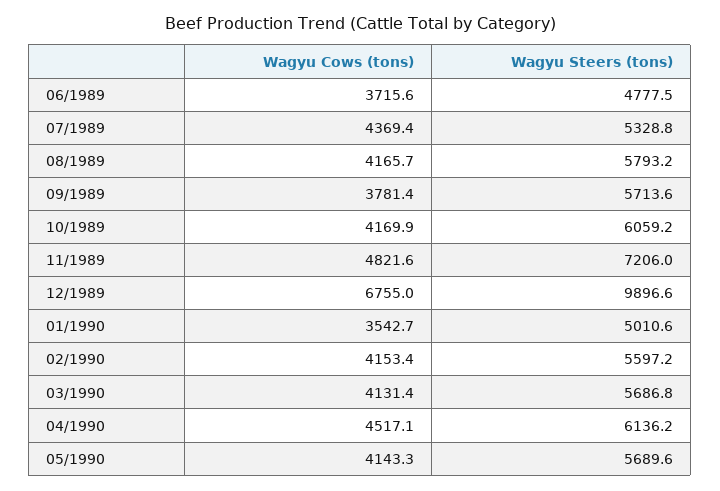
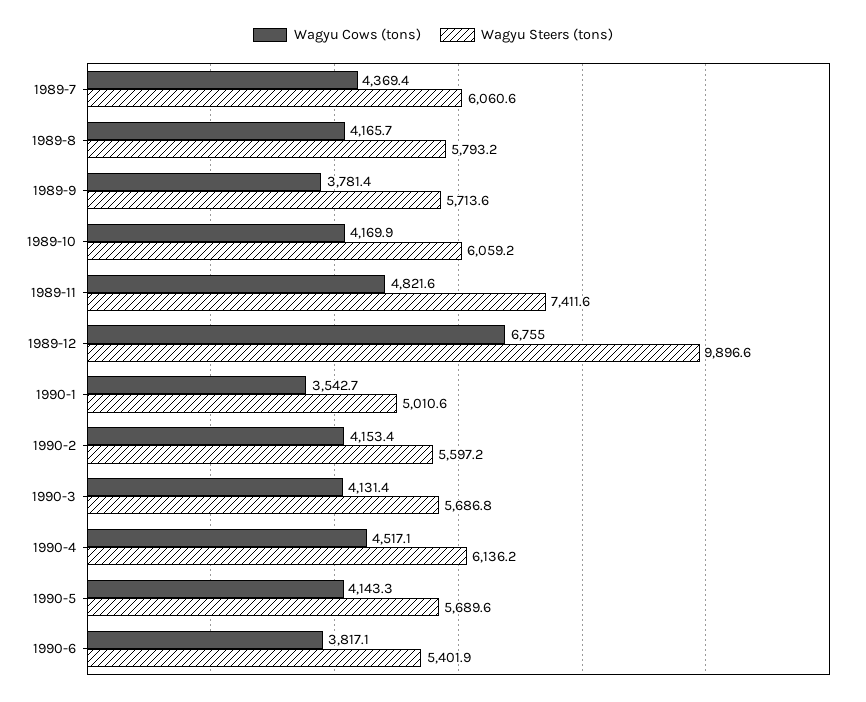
Wagyu Cows (tons), 06/1989: 3715.6 -> none
Wagyu Steers (tons), 06/1989: 4777.5 -> none
Wagyu Steers (tons), 07/1989: 5328.8 -> 6060.6
Wagyu Steers (tons), 11/1989: 7206 -> 7411.6
Wagyu Cows (tons), 1990-6: none -> 3817.1
Wagyu Steers (tons), 1990-6: none -> 5401.9

